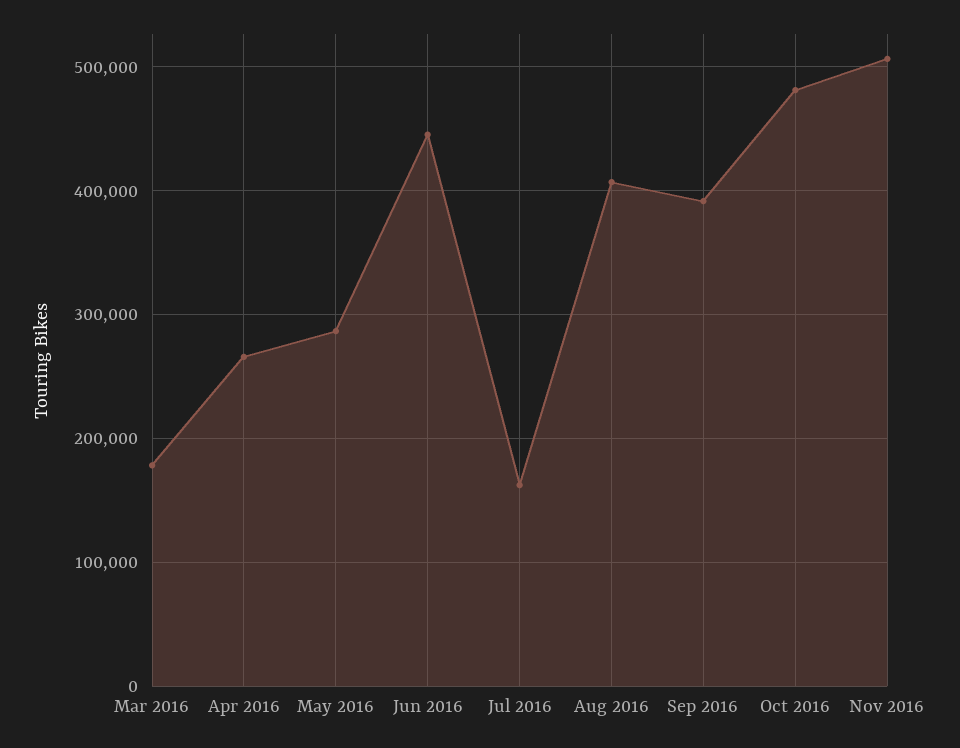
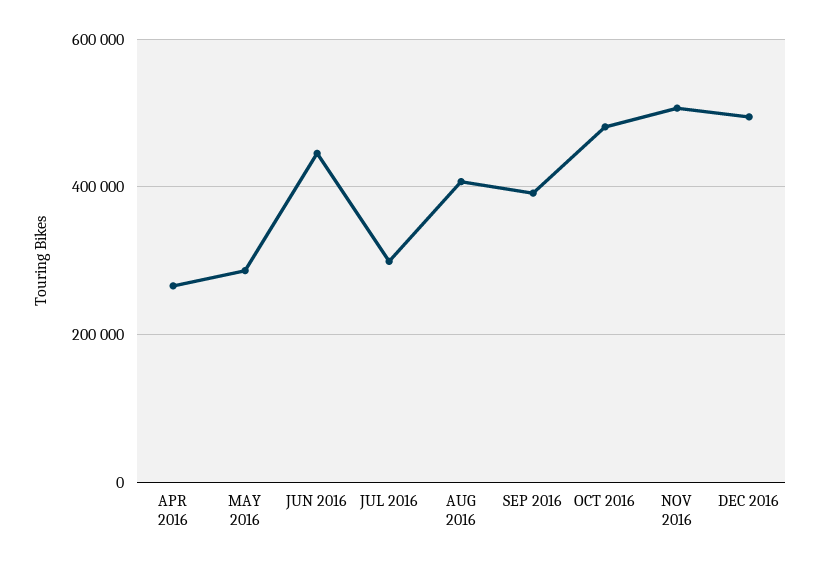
Mar 2016: 180000 -> none
Jul 2016: 160000 -> 300000
DEC 2016: none -> 500000

